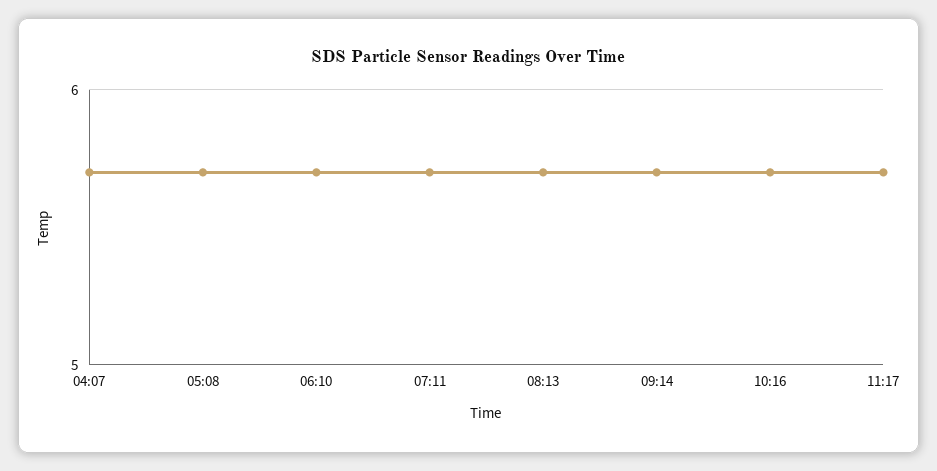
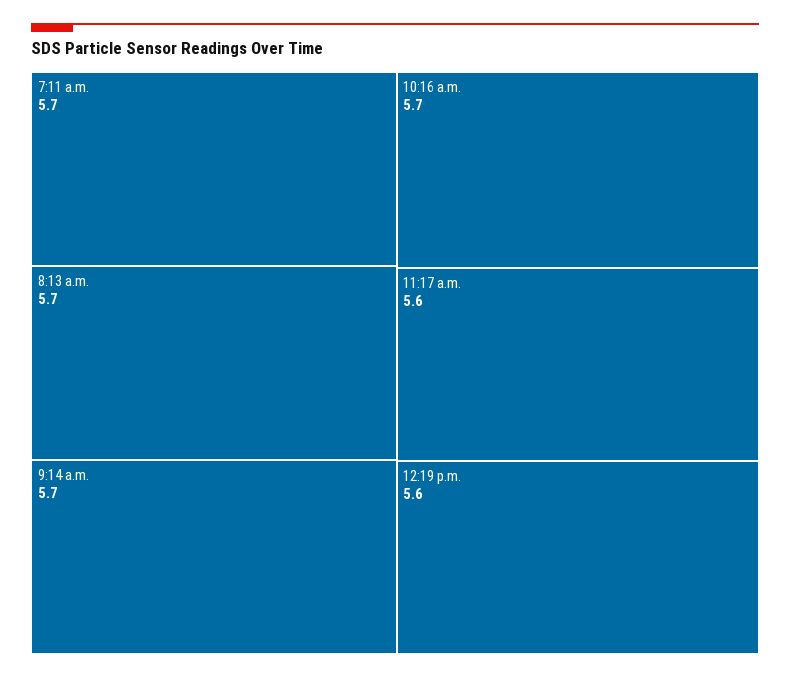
04:07: 5.7 -> none
05:08: 5.7 -> none
06:10: 5.7 -> none
11:17: 5.7 -> 5.6
12:19 p.m.: none -> 5.6

